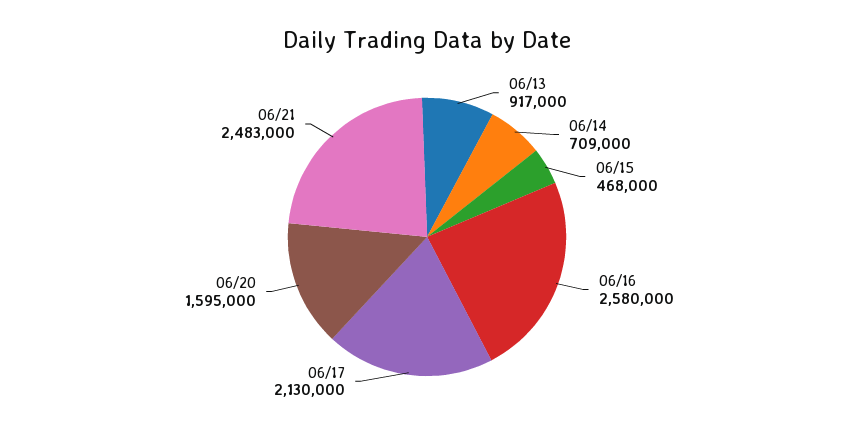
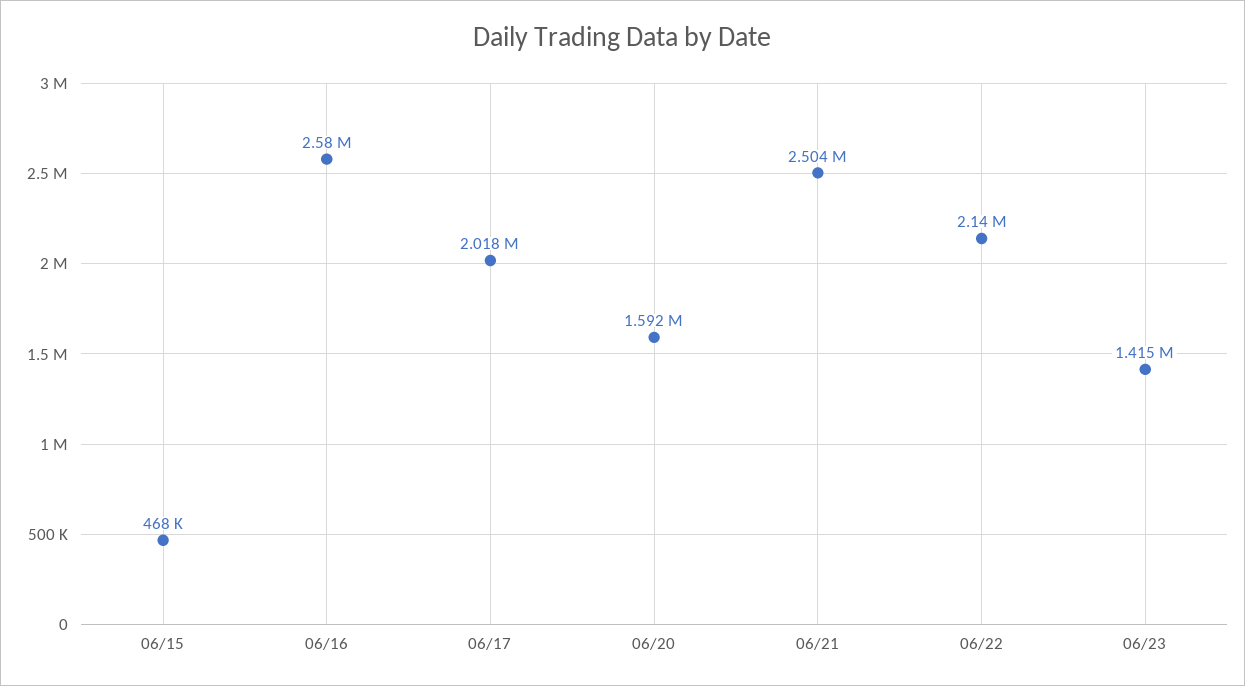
06/13: 917000 -> none
06/14: 709000 -> none
06/17: 2130000 -> 2018000
06/20: 1595000 -> 1592000
06/21: 2483000 -> 2504000
06/22: none -> 2140000
06/23: none -> 1415000

